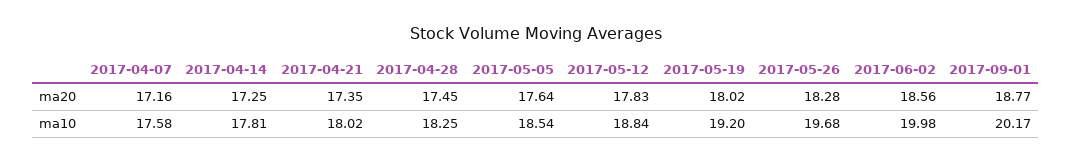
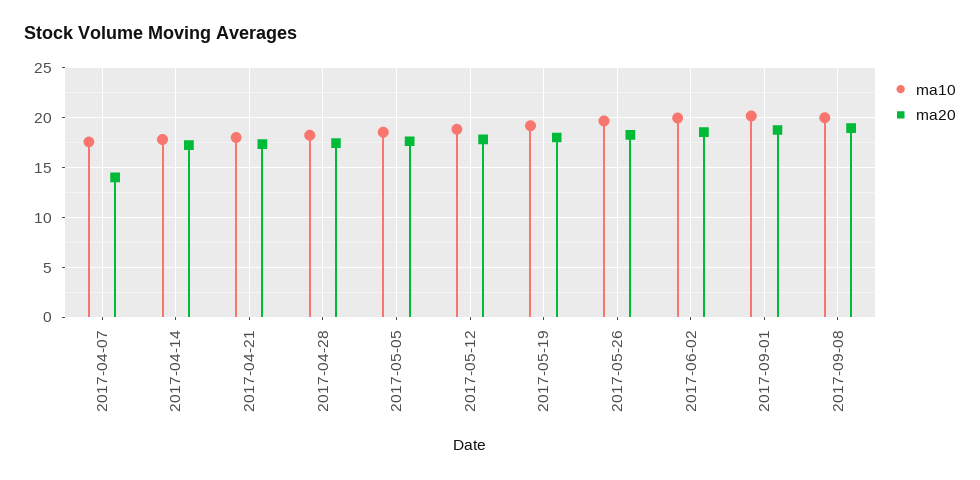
ma20, 2017-04-07: 17.16 -> 14
ma10, 2017-09-08: none -> 20
ma20, 2017-09-08: none -> 19

